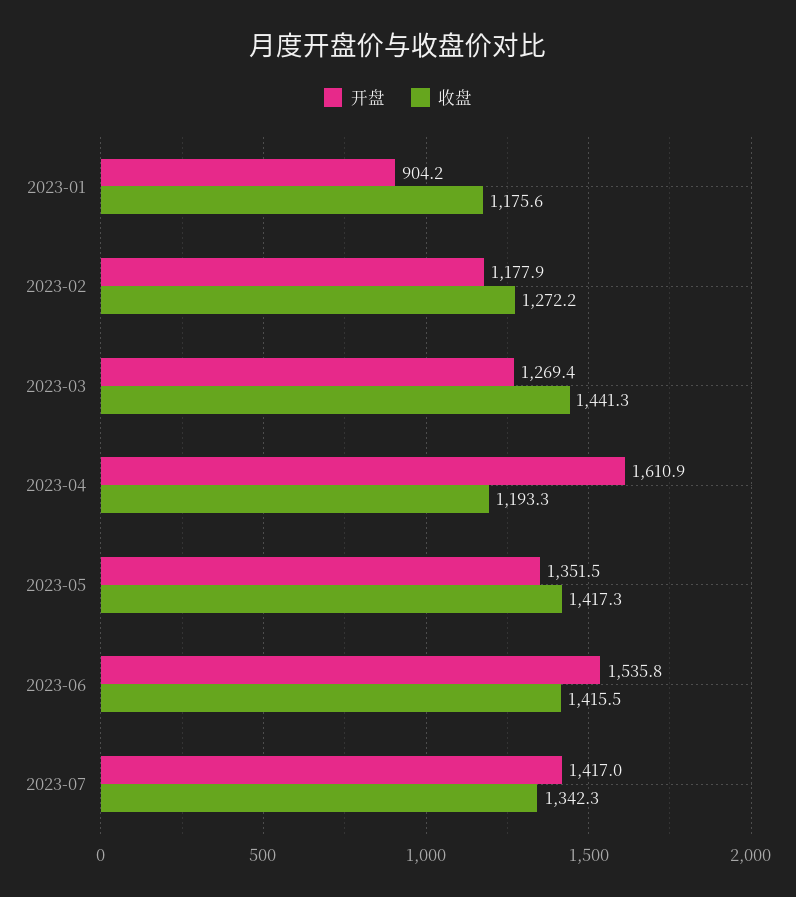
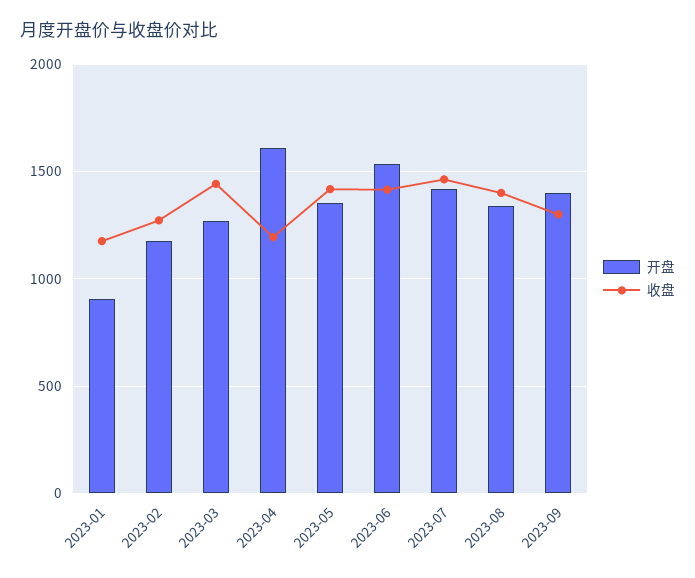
收盘, 2023-07: 1342.3 -> 1450
开盘, 2023-08: none -> 1350
收盘, 2023-08: none -> 1400
开盘, 2023-09: none -> 1400
收盘, 2023-09: none -> 1300

